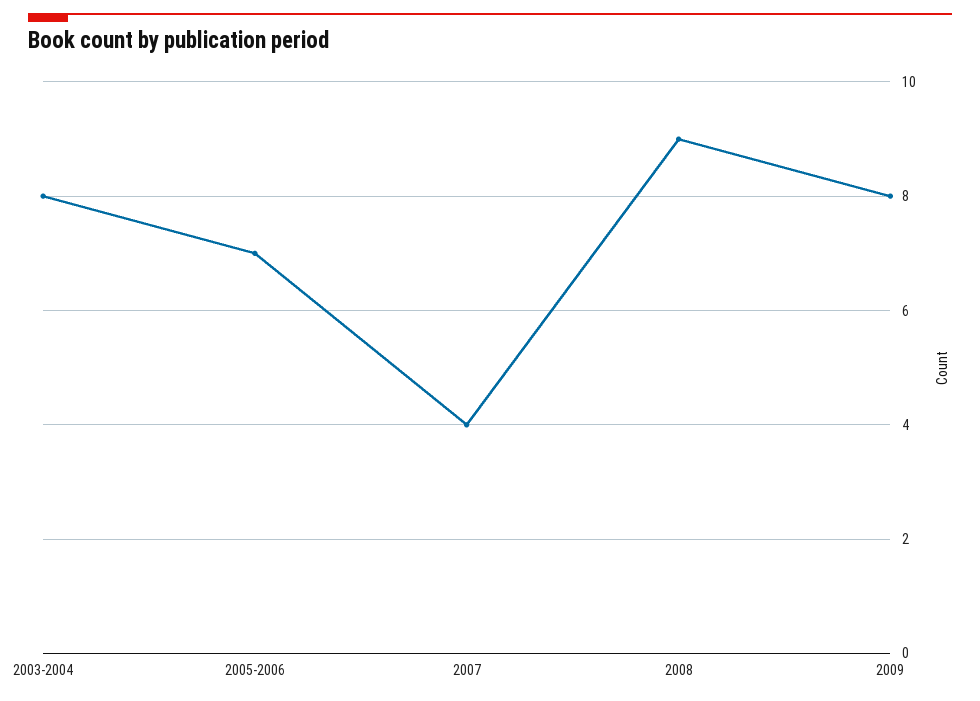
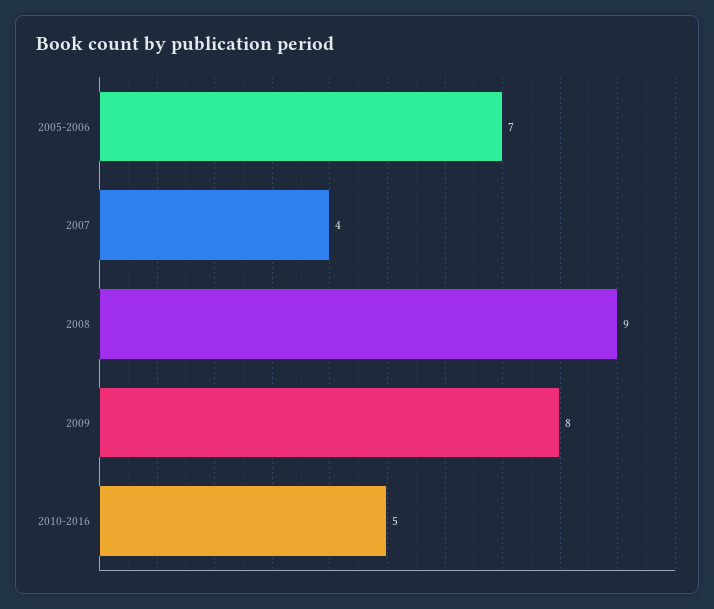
2003-2004: 8 -> none
2010-2016: none -> 5

